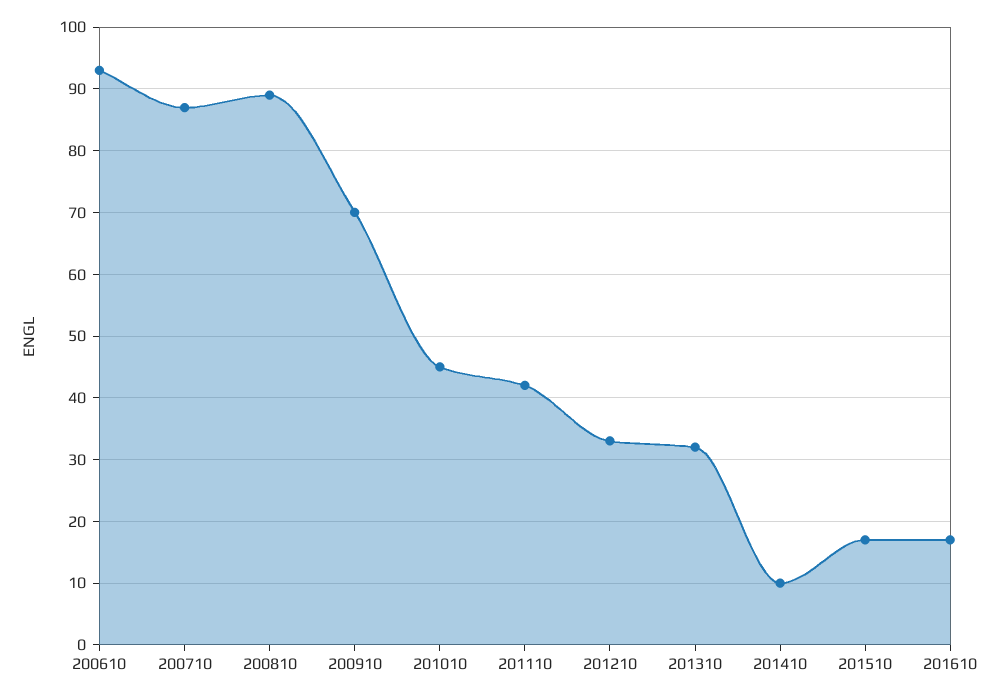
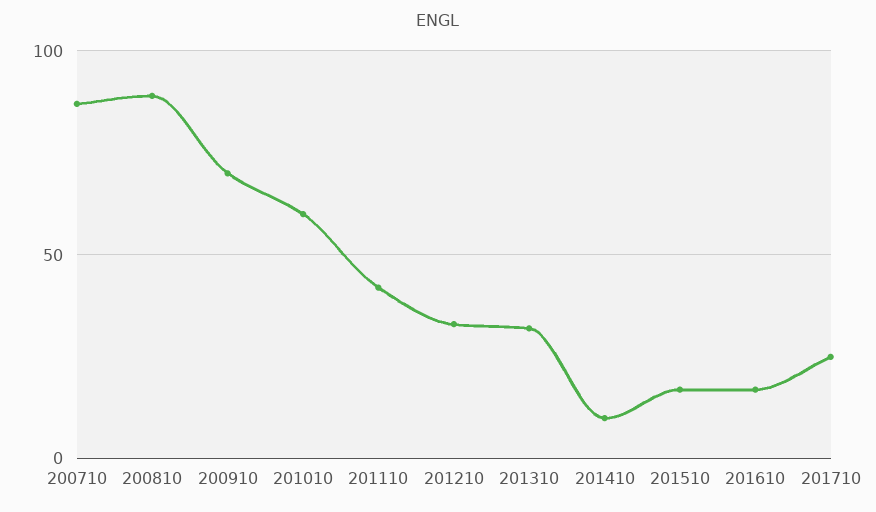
200610: 93 -> none
201010: 45 -> 60
201710: none -> 25

